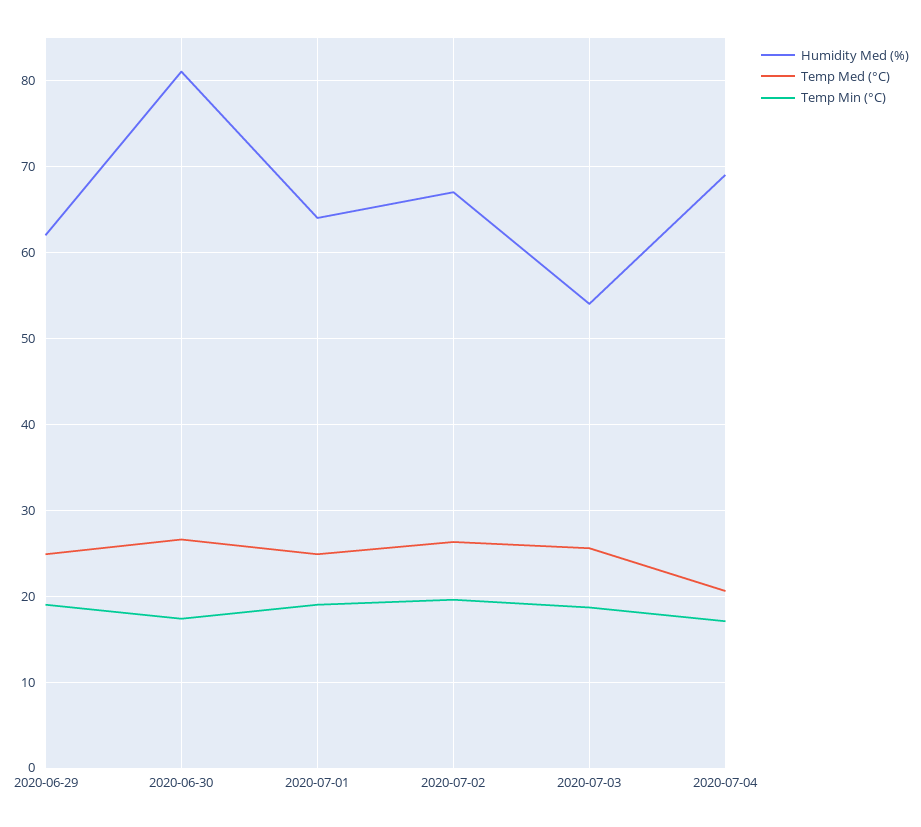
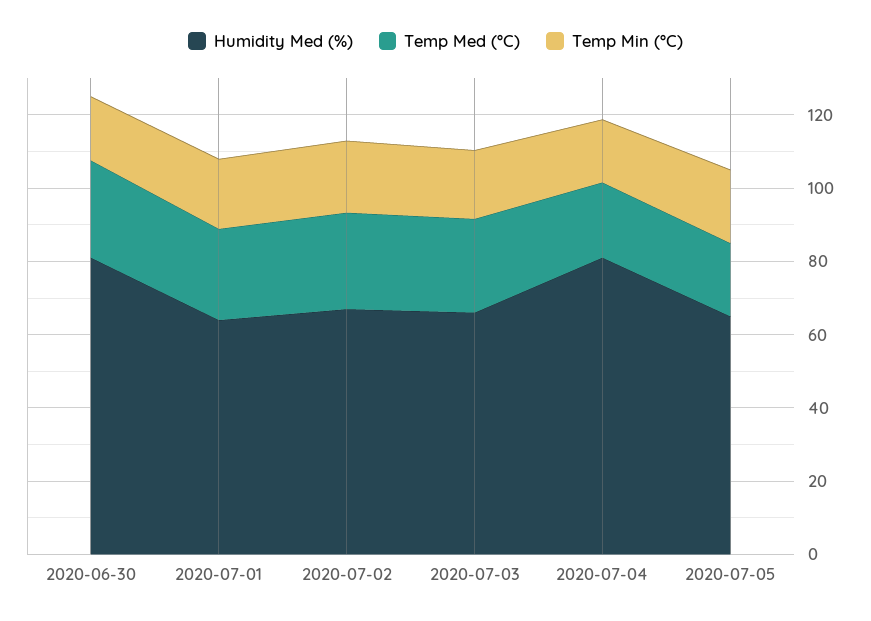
Humidity Med (%), 2020-06-29: 62 -> none
Temp Med (°C), 2020-06-29: 25 -> none
Temp Min (°C), 2020-06-29: 19 -> none
Humidity Med (%), 2020-07-03: 54 -> 65
Humidity Med (%), 2020-07-04: 69 -> 80
Humidity Med (%), 2020-07-05: none -> 65
Temp Med (°C), 2020-07-05: none -> 20
Temp Min (°C), 2020-07-05: none -> 20

